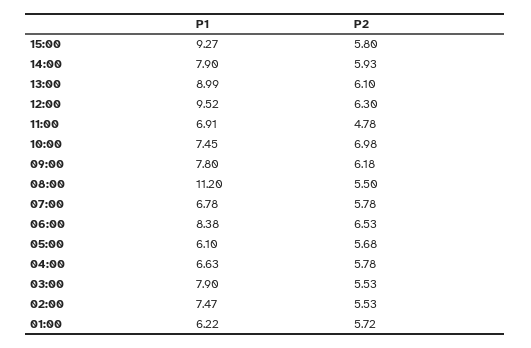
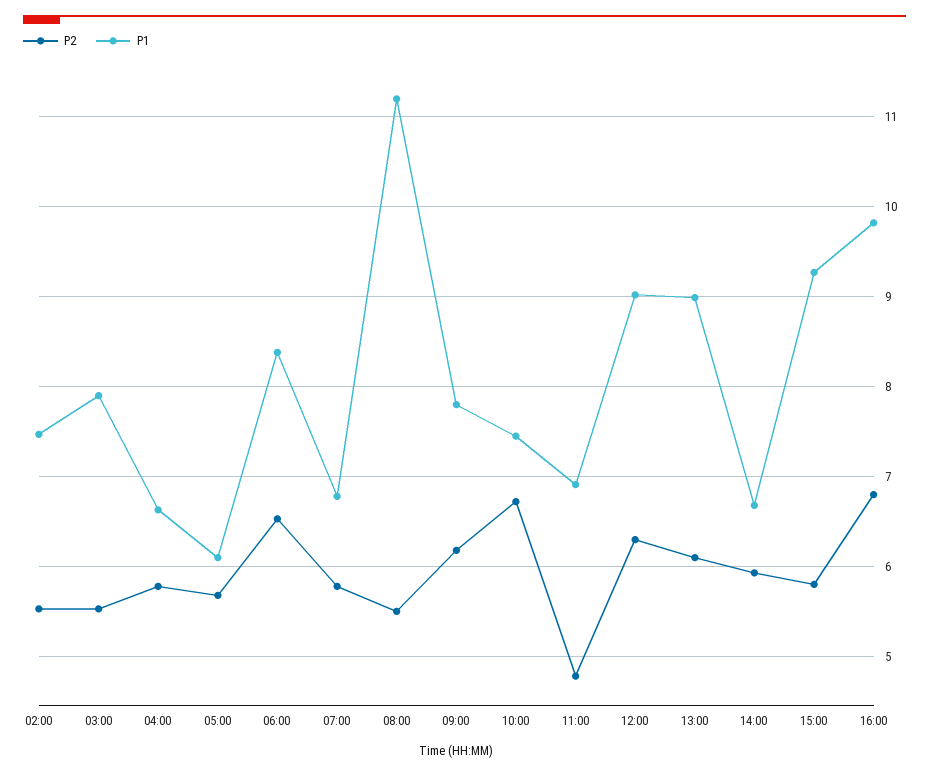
P1, 14:00: 7.9 -> 6.7
P1, 12:00: 9.52 -> 9
P2, 10:00: 6.98 -> 6.7
P1, 01:00: 6.22 -> none
P2, 01:00: 5.72 -> none
P2, 16:00: none -> 6.8
P1, 16:00: none -> 9.8

